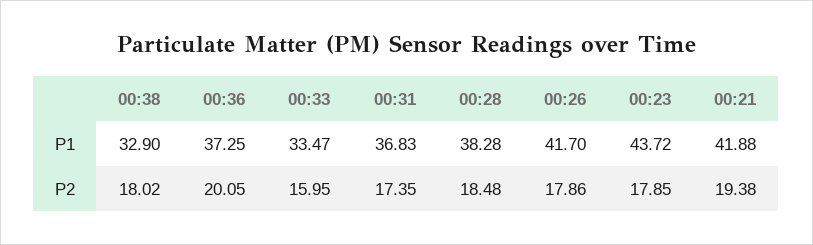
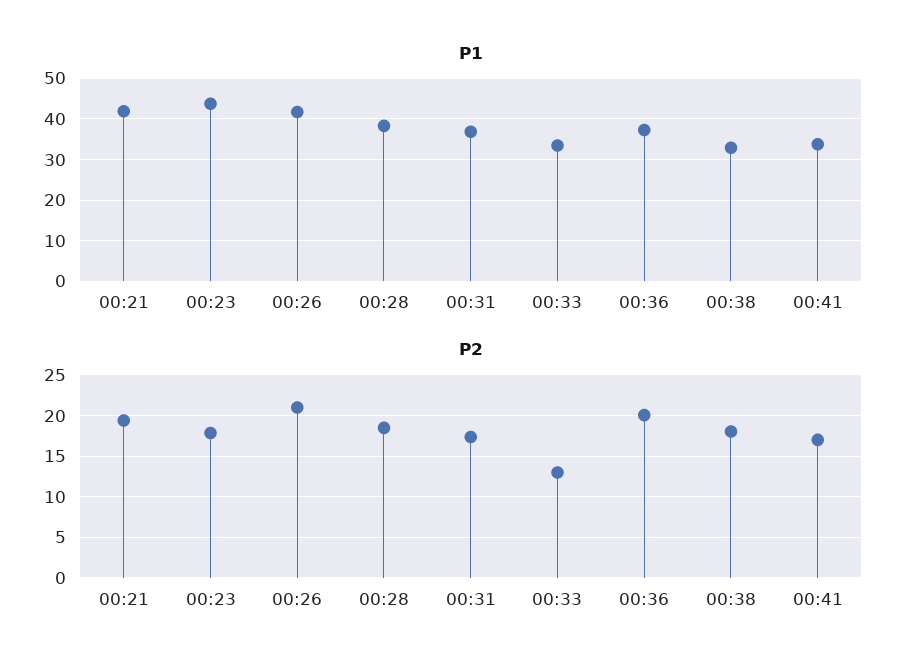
P2, 00:33: 15.95 -> 13
P2, 00:26: 17.86 -> 21
P1, 00:41: none -> 34
P2, 00:41: none -> 17

